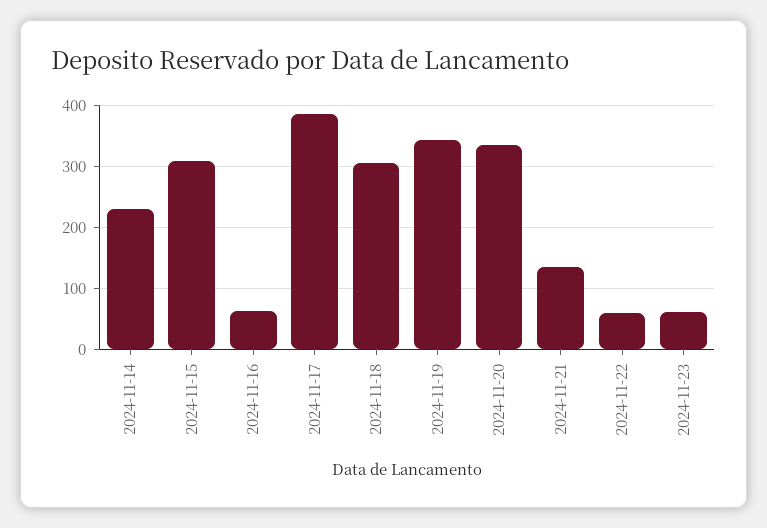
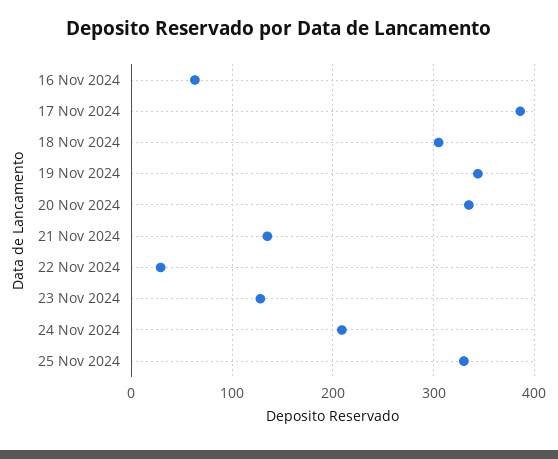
2024-11-14: 230 -> none
2024-11-15: 310 -> none
2024-11-22: 60 -> 30
2024-11-23: 60 -> 130
24 Nov 2024: none -> 210
25 Nov 2024: none -> 330

